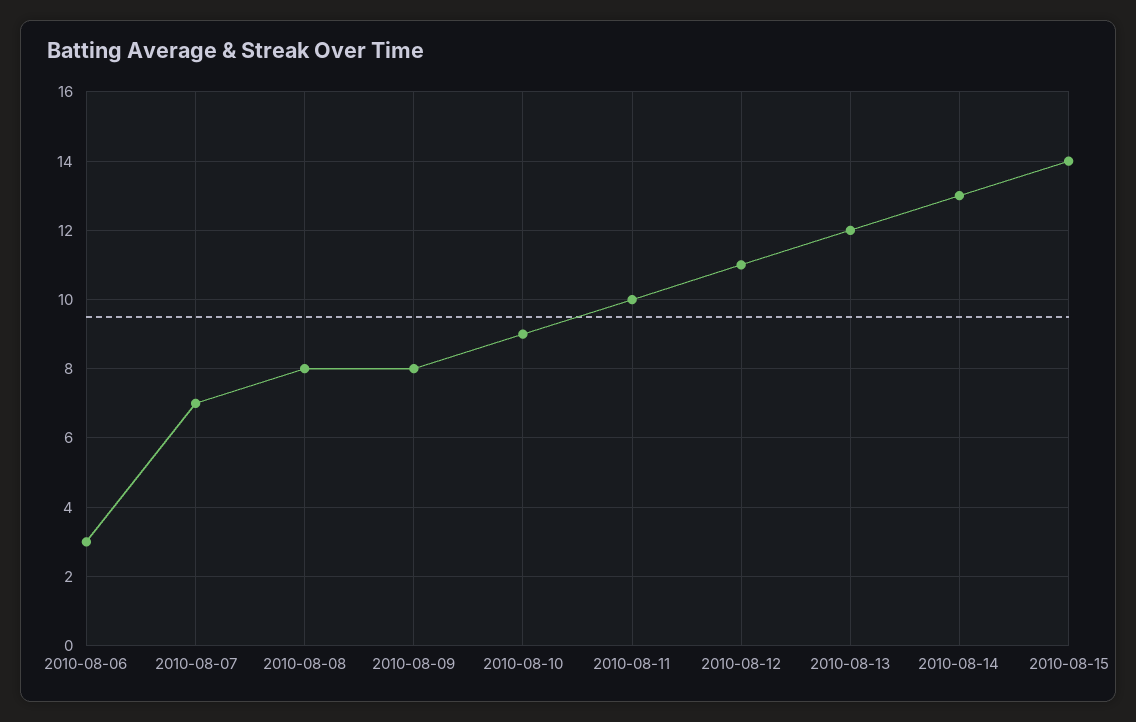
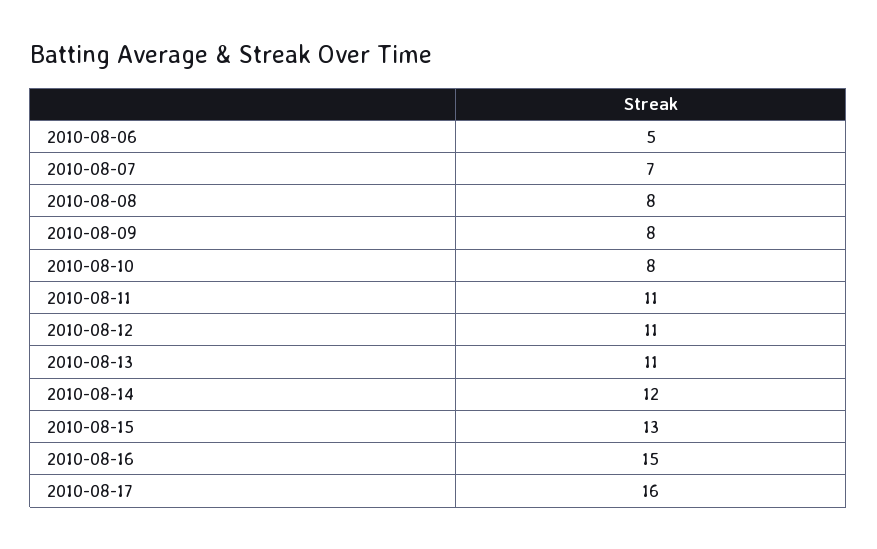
2010-08-06: 3 -> 5
2010-08-10: 9 -> 8
2010-08-11: 10 -> 11
2010-08-13: 12 -> 11
2010-08-14: 13 -> 12
2010-08-15: 14 -> 13
2010-08-16: none -> 15
2010-08-17: none -> 16

